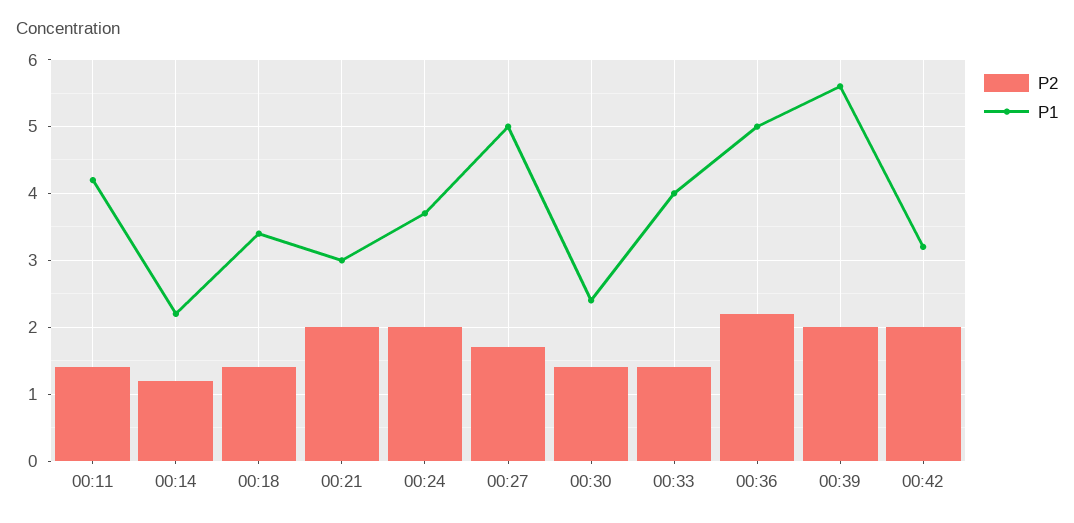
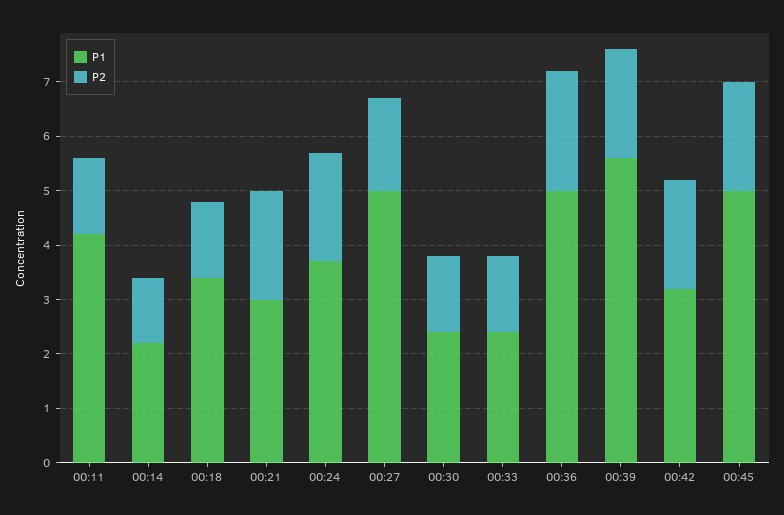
P1, 00:33: 4 -> 2.5
P1, 00:45: none -> 5
P2, 00:45: none -> 2

